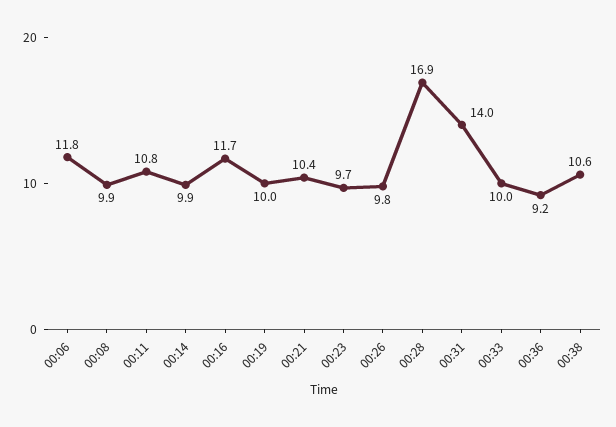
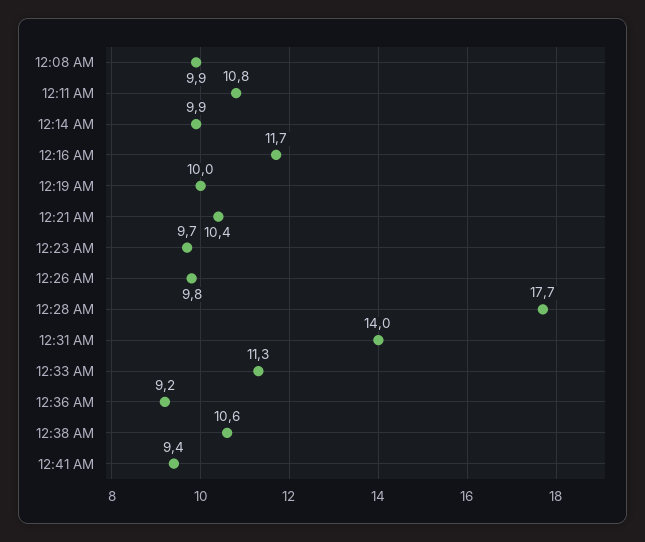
00:06: 11.8 -> none
00:28: 16.9 -> 17.7
00:33: 10 -> 11.3
12:41 AM: none -> 9.4

